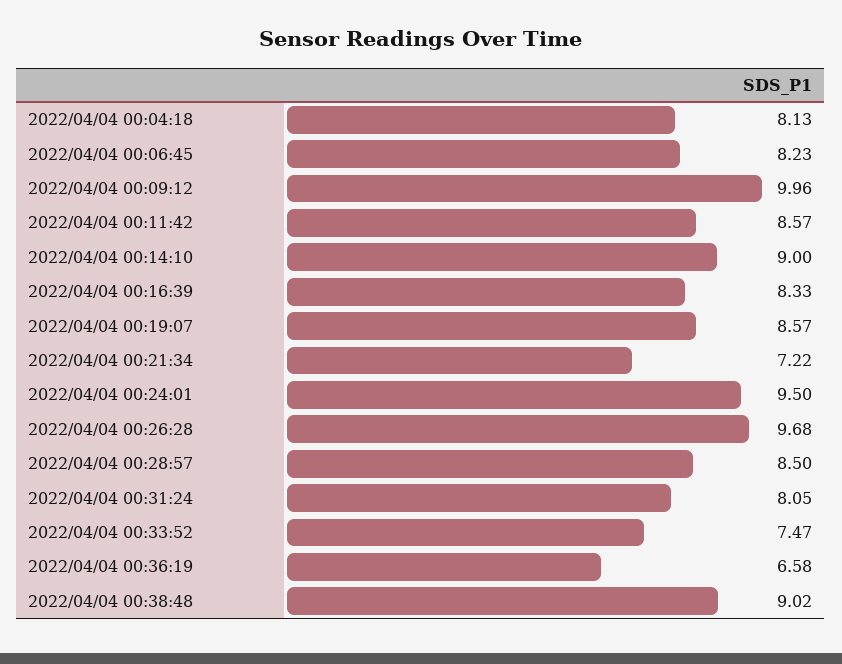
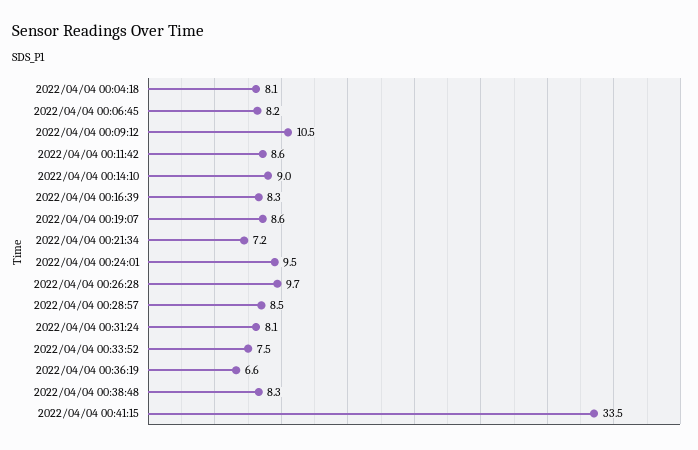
2022/04/04 00:09:12: 9.96 -> 10.5
2022/04/04 00:38:48: 9.02 -> 8.3
2022/04/04 00:41:15: none -> 33.5

